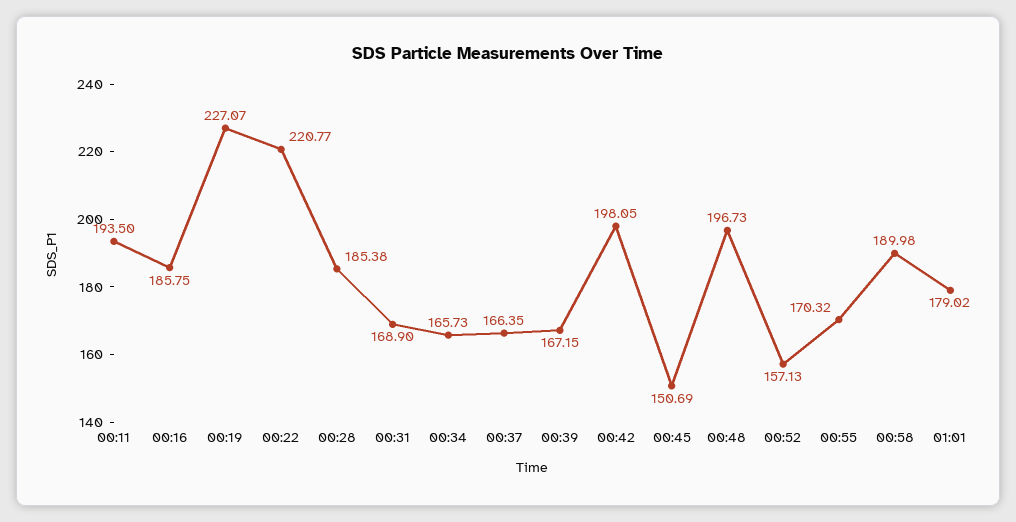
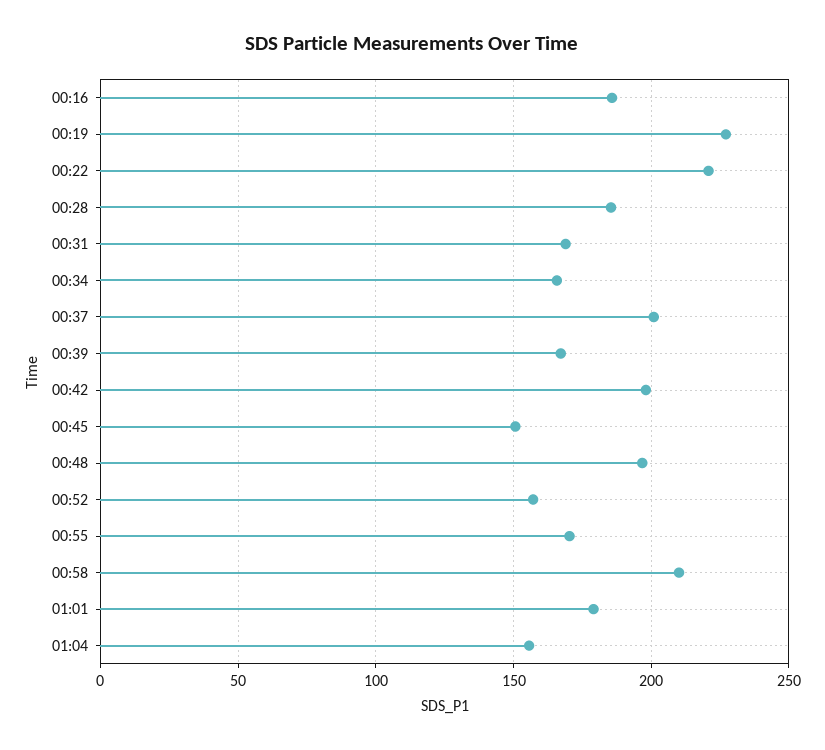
00:11: 193.5 -> none
00:37: 166.35 -> 200
00:58: 189.98 -> 210
01:04: none -> 155

